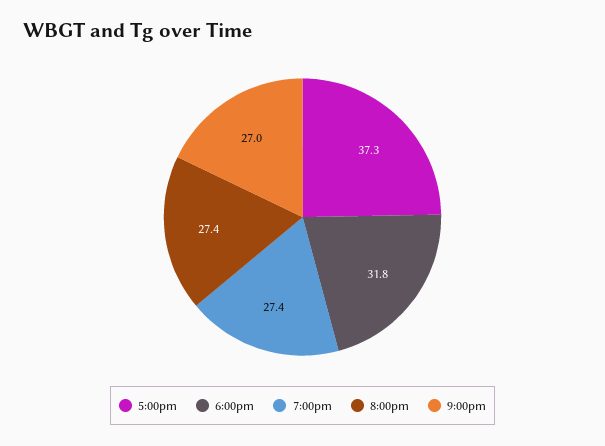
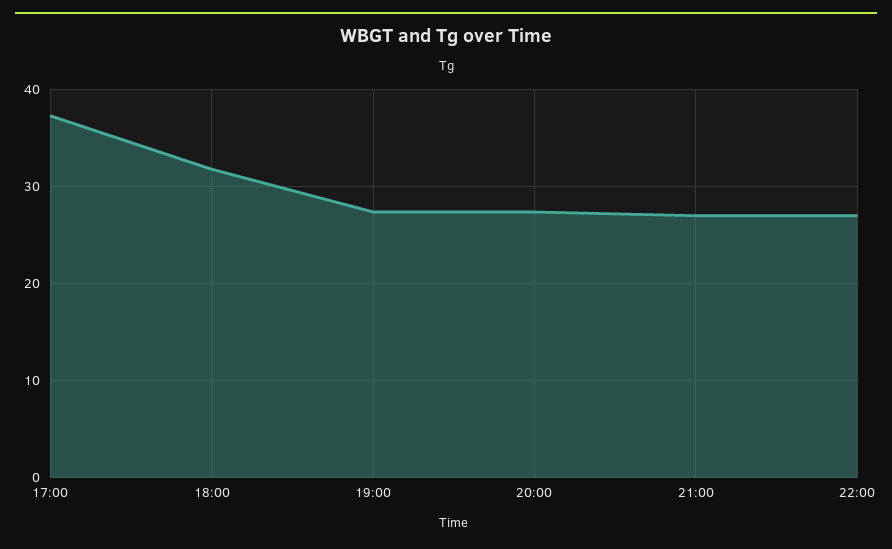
22:00: none -> 27

